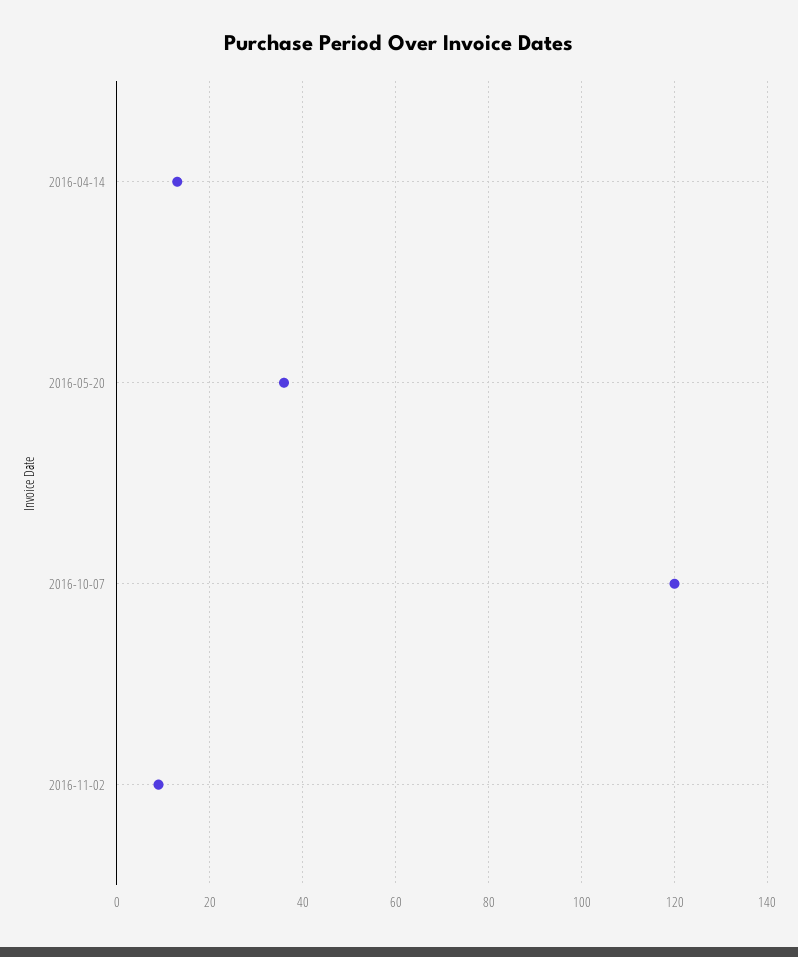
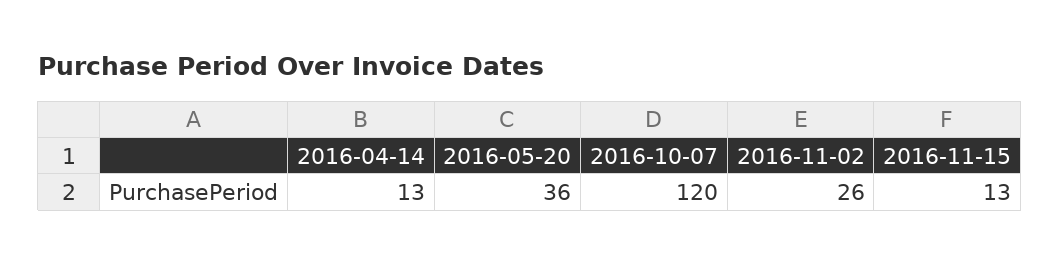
2016-11-02: 10 -> 26
2016-11-15: none -> 13

